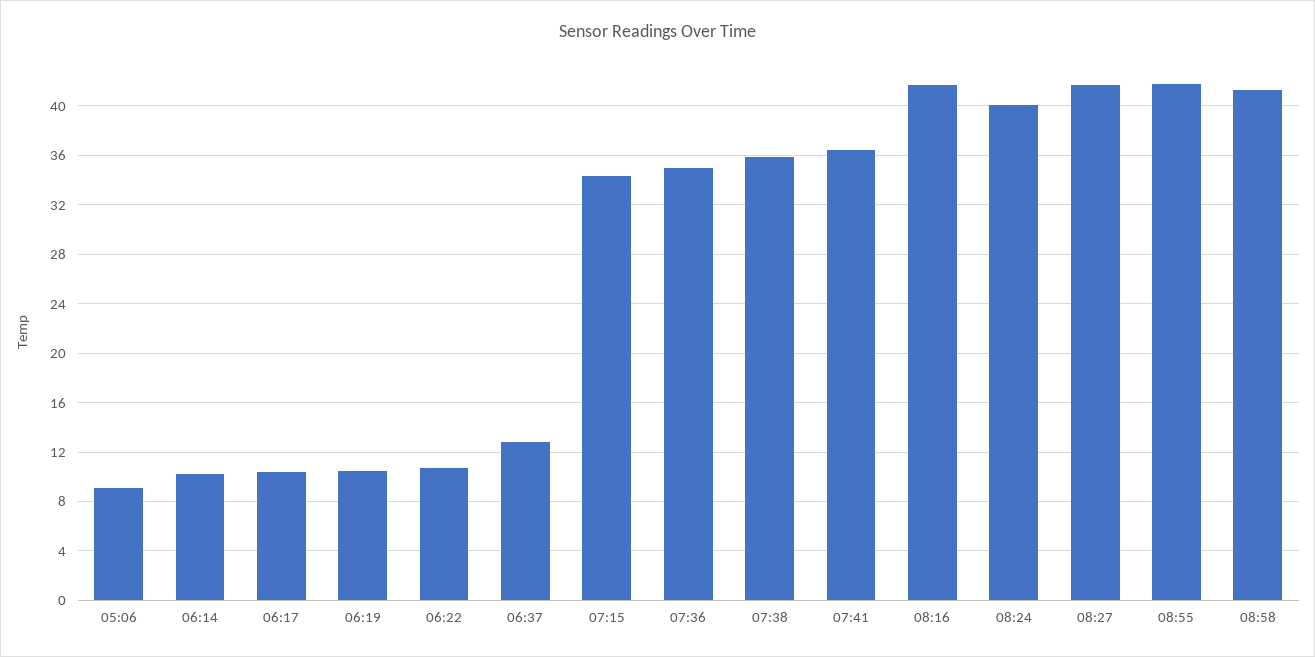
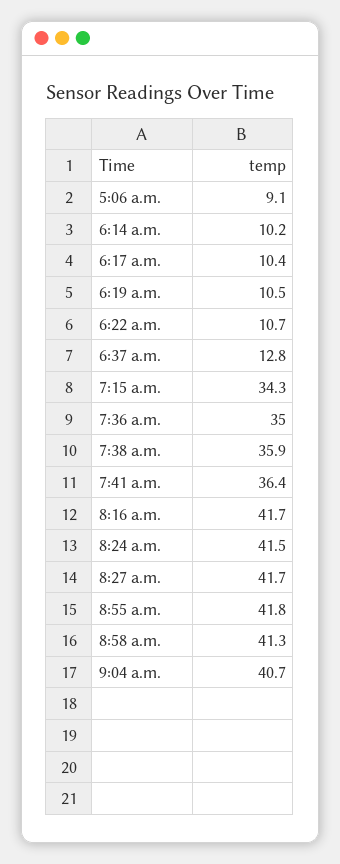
08:24: 40 -> 41.5
9:04 a.m.: none -> 40.7

